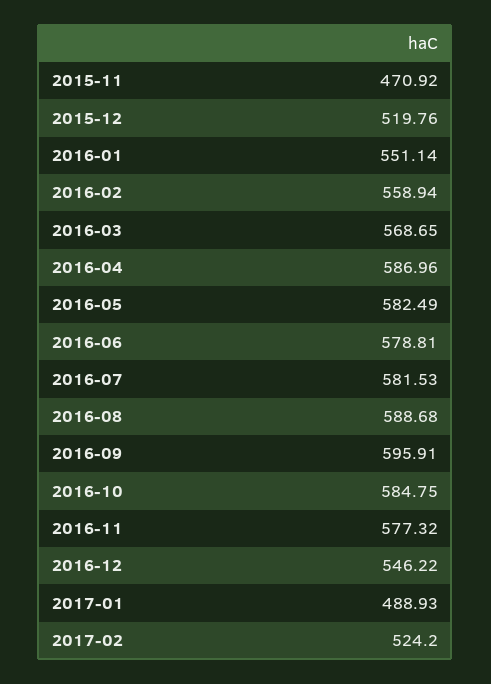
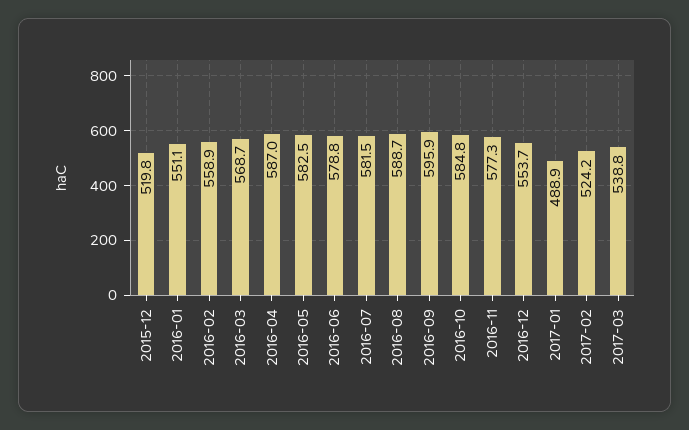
2015-11: 470.92 -> none
2016-12: 546.22 -> 553.7
2017-03: none -> 538.8

